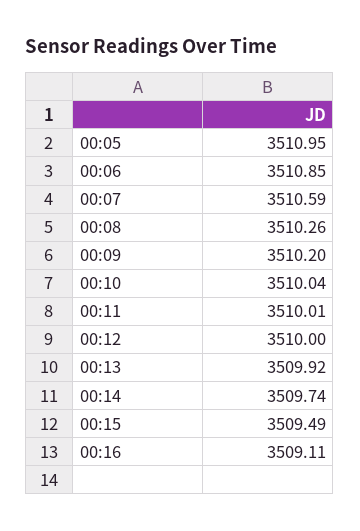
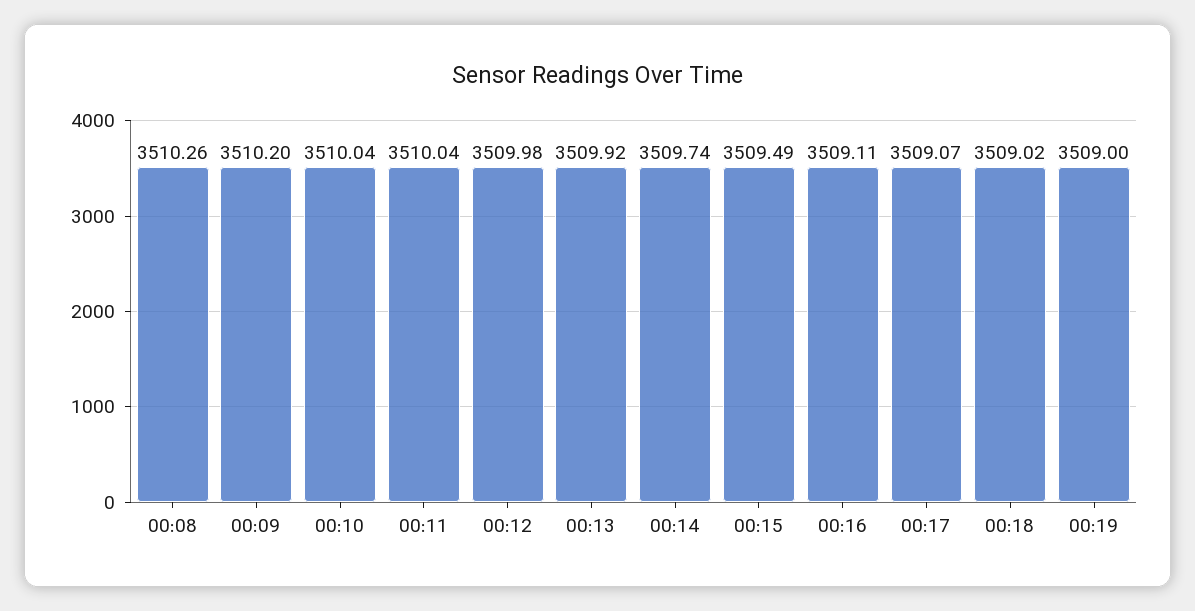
00:05: 3510.95 -> none
00:06: 3510.85 -> none
00:07: 3510.59 -> none
00:11: 3510.01 -> 3510.04
00:12: 3510 -> 3509.98
00:17: none -> 3509.07
00:18: none -> 3509.02
00:19: none -> 3509

